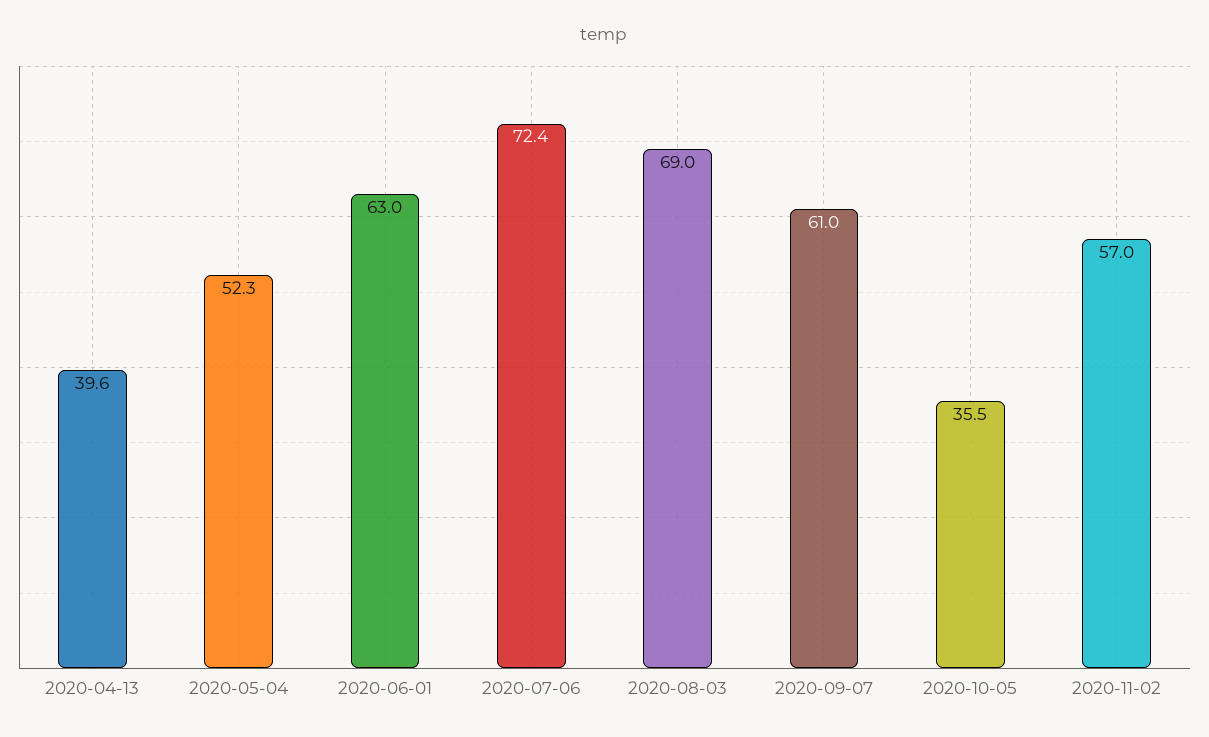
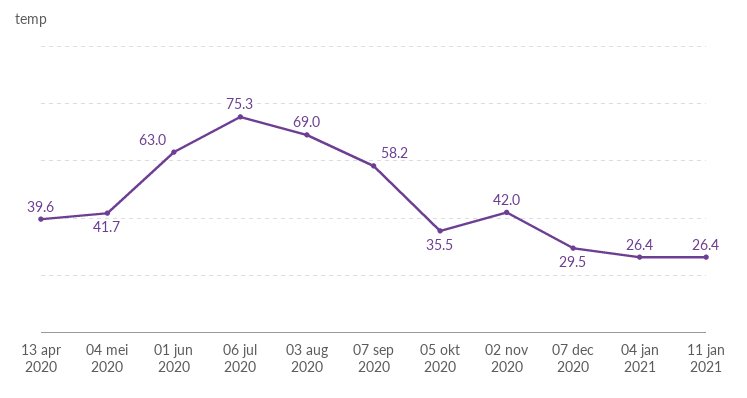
2020-05-04: 52.3 -> 41.7
2020-07-06: 72.4 -> 75.3
2020-09-07: 61 -> 58.2
2020-11-02: 57 -> 42
07 dec 2020: none -> 29.5
04 jan 2021: none -> 26.4
11 jan 2021: none -> 26.4

